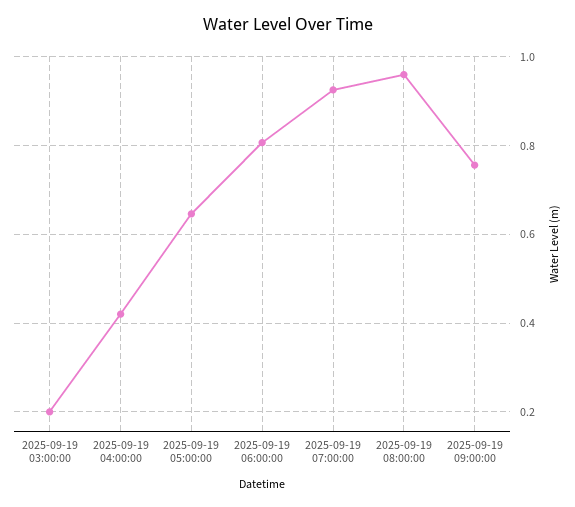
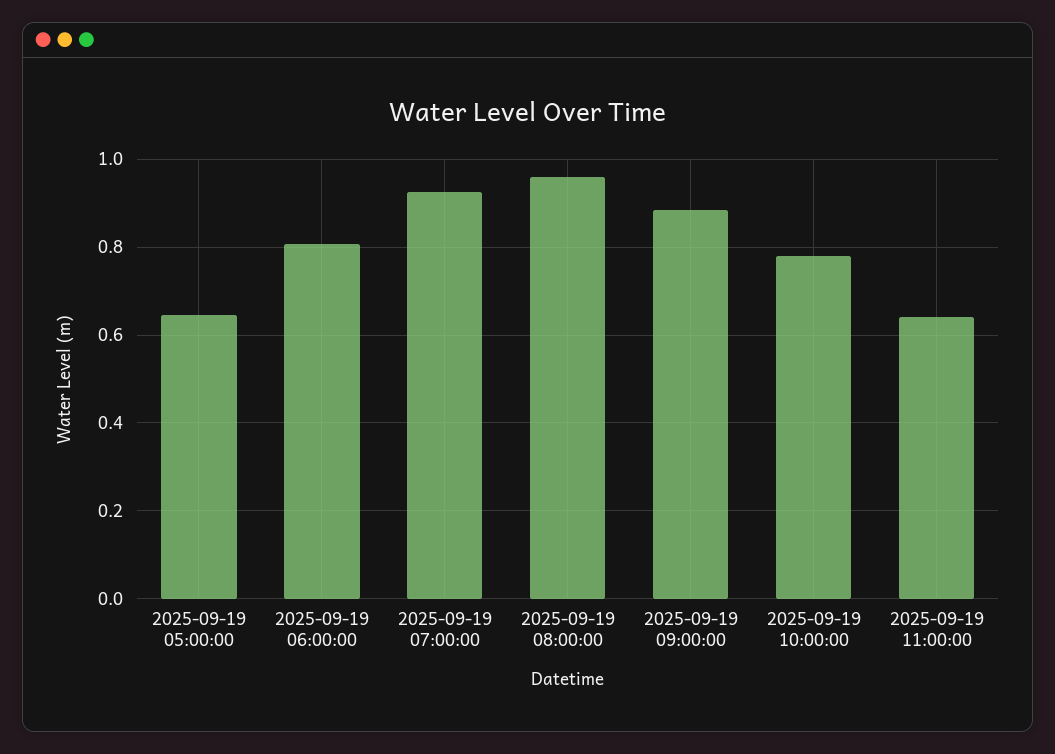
2025-09-19 03:00:00: 0.2 -> none
2025-09-19 04:00:00: 0.42 -> none
2025-09-19 09:00:00: 0.76 -> 0.88
2025-09-19 10:00:00: none -> 0.78
2025-09-19 11:00:00: none -> 0.64

